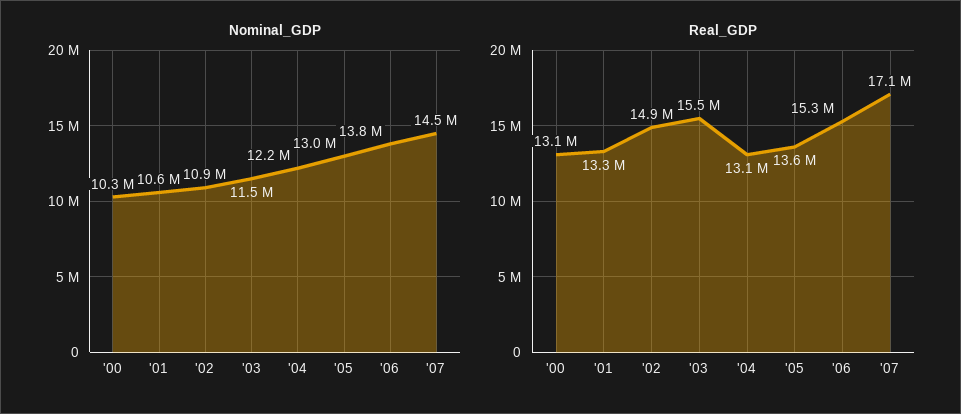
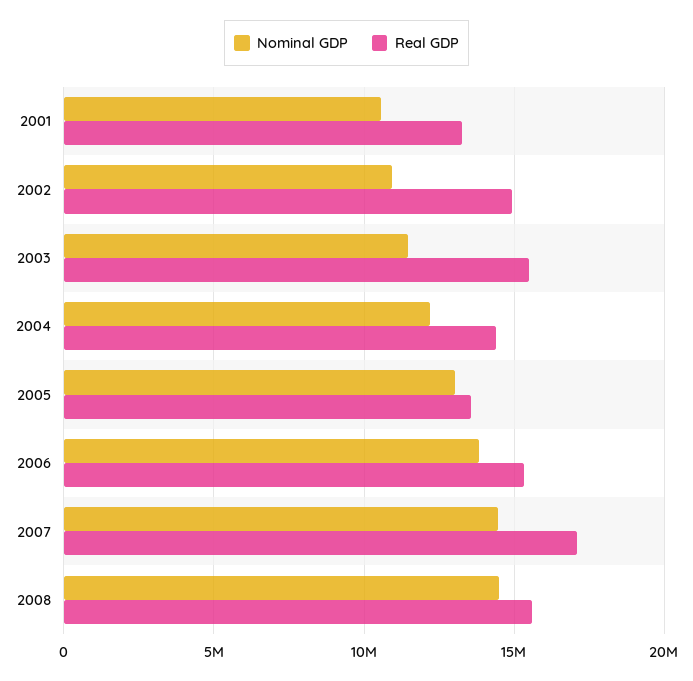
Nominal_GDP, '00: 10300000 -> none
Real_GDP, '00: 13100000 -> none
Real_GDP, '04: 13100000 -> 14500000
Nominal_GDP, 2008: none -> 14500000
Real_GDP, 2008: none -> 15500000

